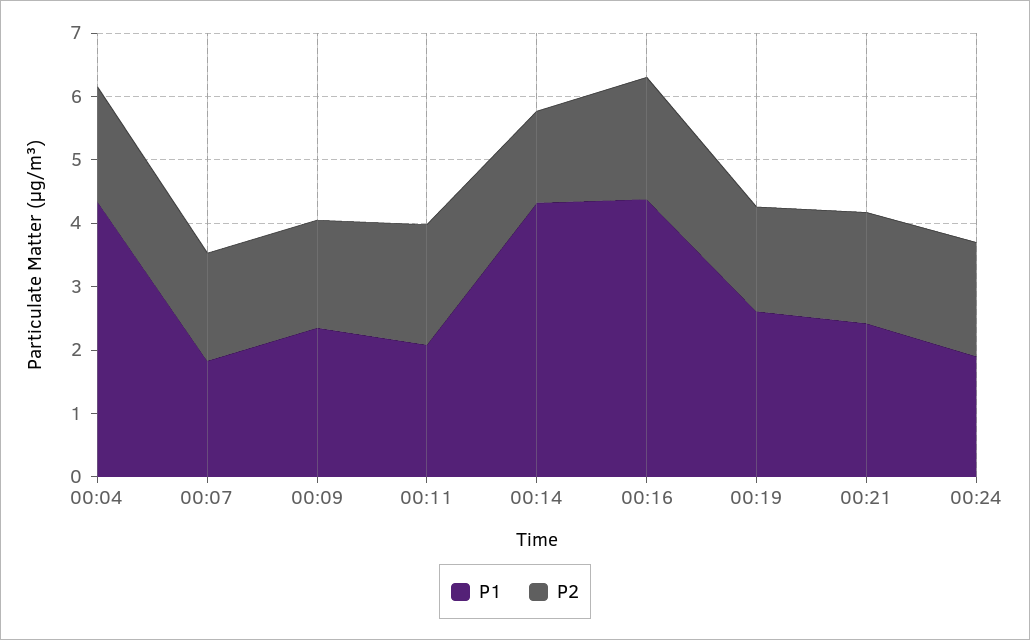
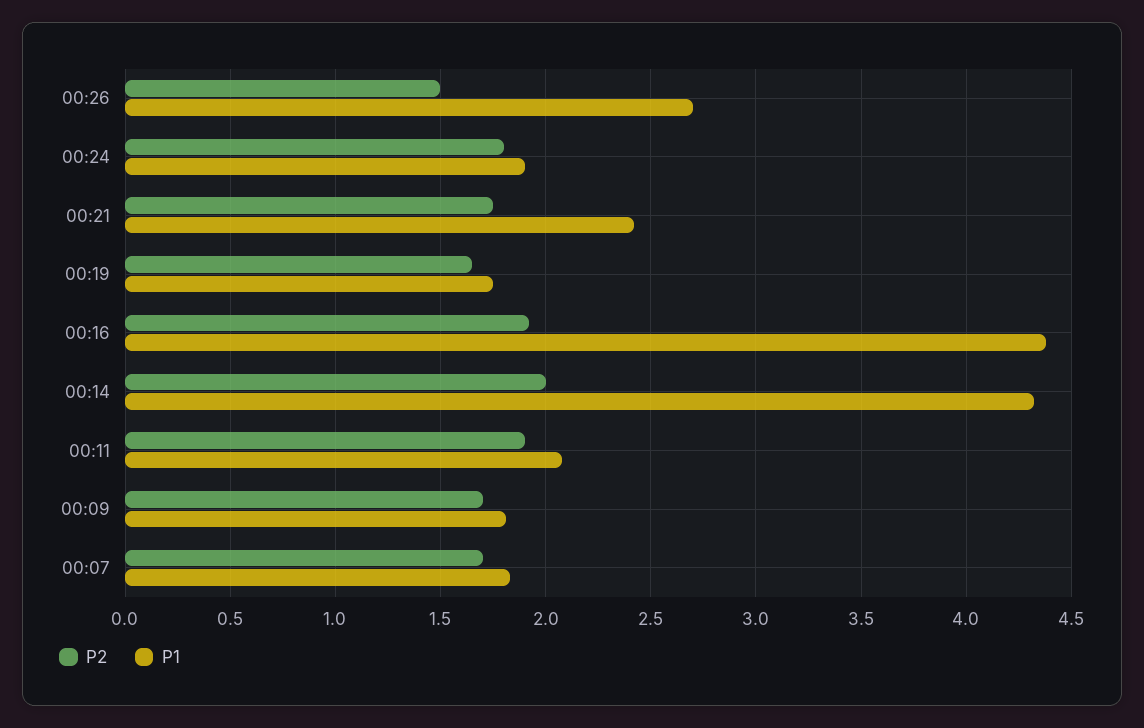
P1, 00:04: 4.4 -> none
P2, 00:04: 1.8 -> none
P1, 00:09: 2.4 -> 1.8
P2, 00:14: 1.4 -> 2
P1, 00:19: 2.6 -> 1.75
P2, 00:26: none -> 1.5
P1, 00:26: none -> 2.7

